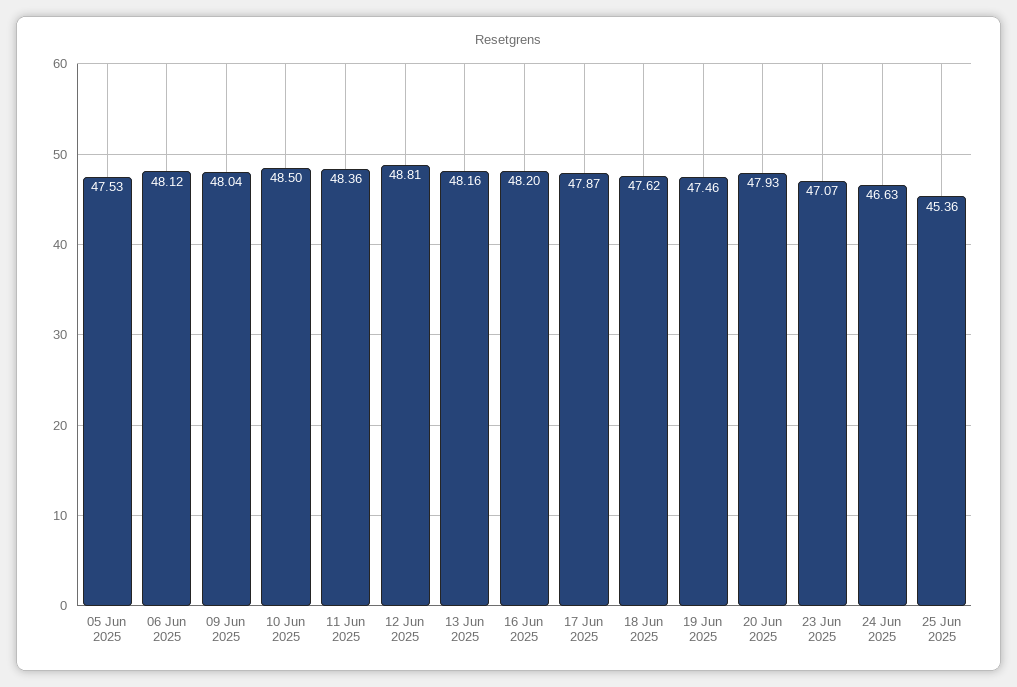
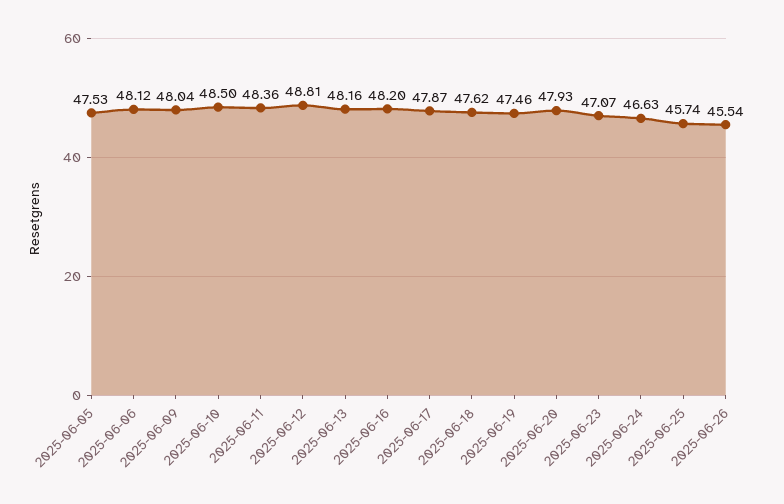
25 Jun 2025: 45.36 -> 45.74
2025-06-26: none -> 45.54

